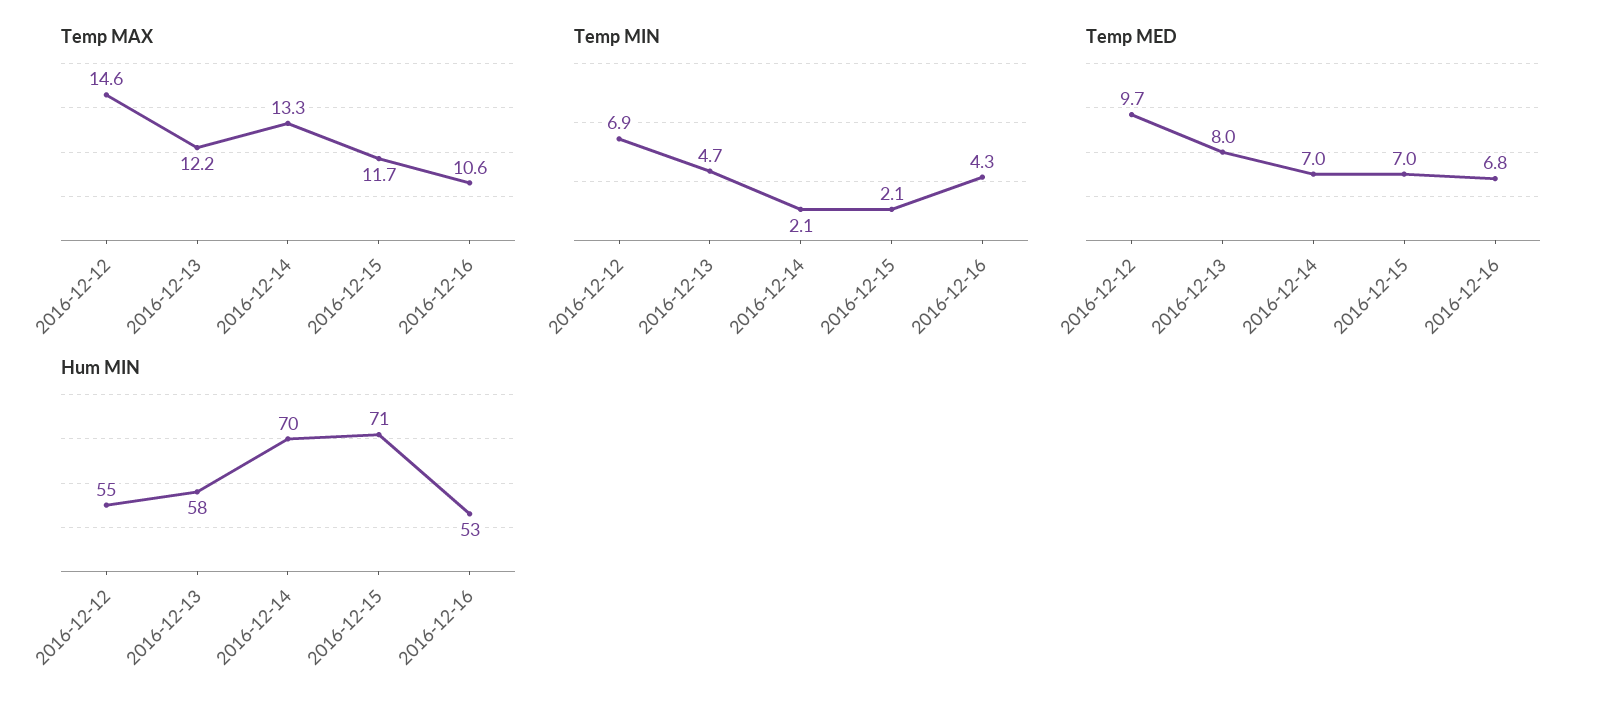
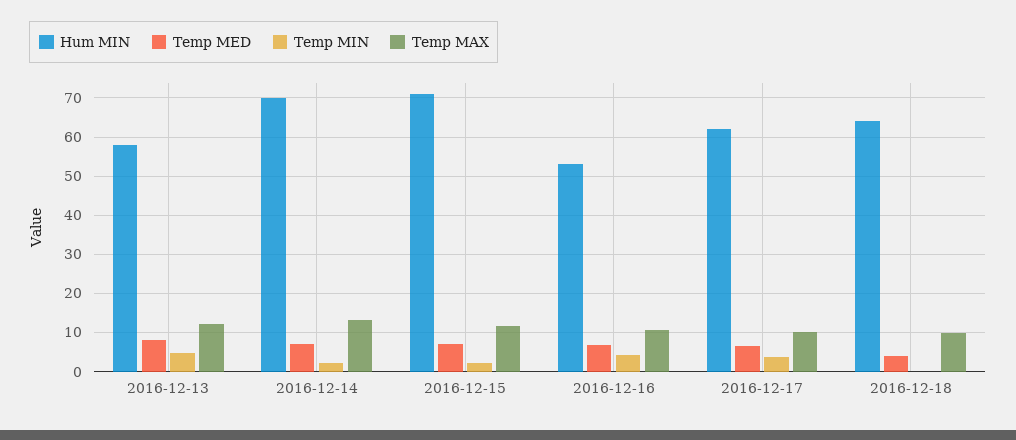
Temp MAX, 2016-12-12: 14.6 -> none
Temp MIN, 2016-12-12: 6.9 -> none
Temp MED, 2016-12-12: 9.7 -> none
Hum MIN, 2016-12-12: 55 -> none
Hum MIN, 2016-12-17: none -> 62
Temp MED, 2016-12-17: none -> 6
Temp MIN, 2016-12-17: none -> 4
Temp MAX, 2016-12-17: none -> 10
Hum MIN, 2016-12-18: none -> 64
Temp MED, 2016-12-18: none -> 4
Temp MIN, 2016-12-18: none -> 0
Temp MAX, 2016-12-18: none -> 10

